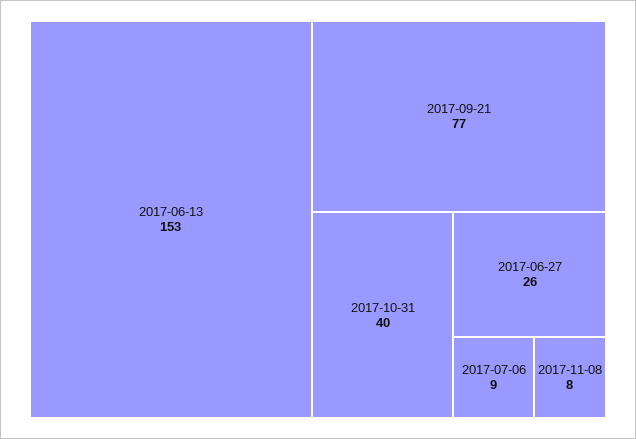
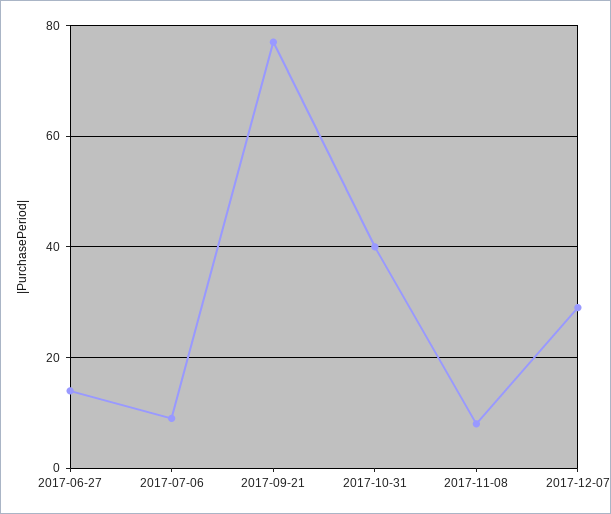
2017-06-13: 153 -> none
2017-06-27: 26 -> 15
2017-12-07: none -> 30

